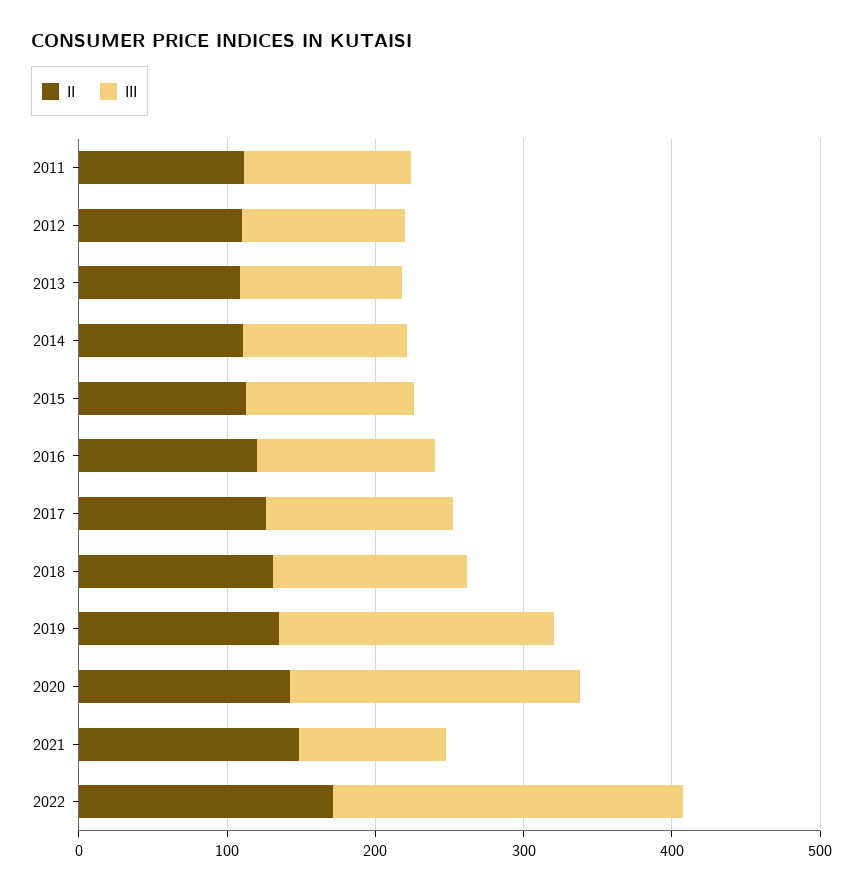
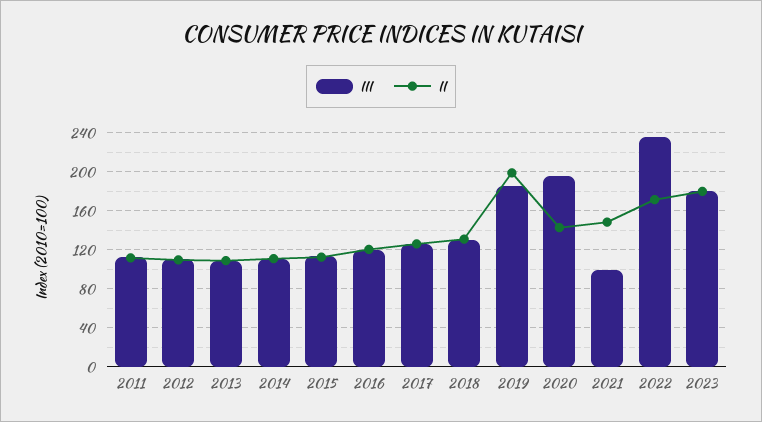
II, 2019: 140 -> 200
III, 2023: none -> 180
II, 2023: none -> 180

